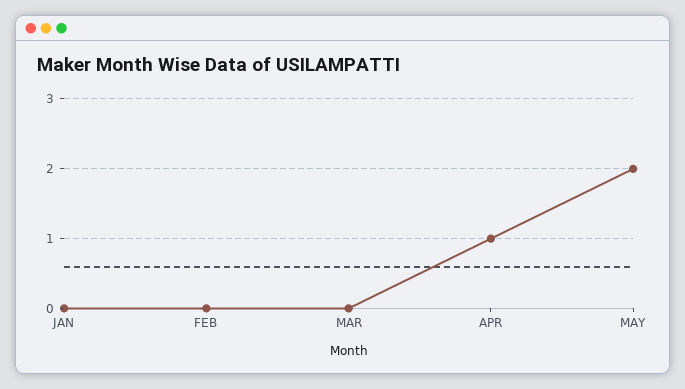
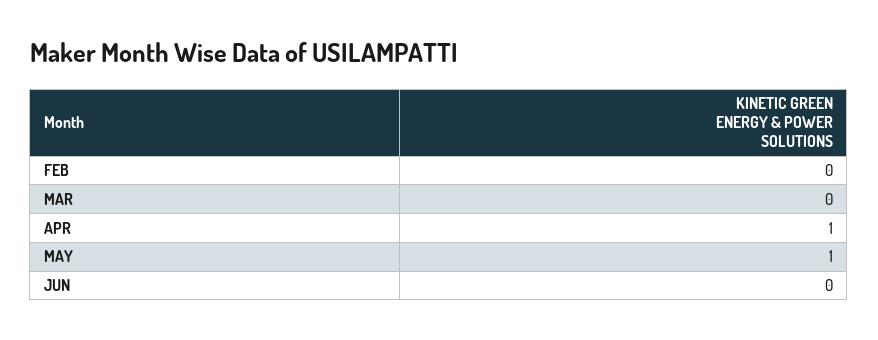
JAN: 0 -> none
MAY: 2 -> 1
JUN: none -> 0

